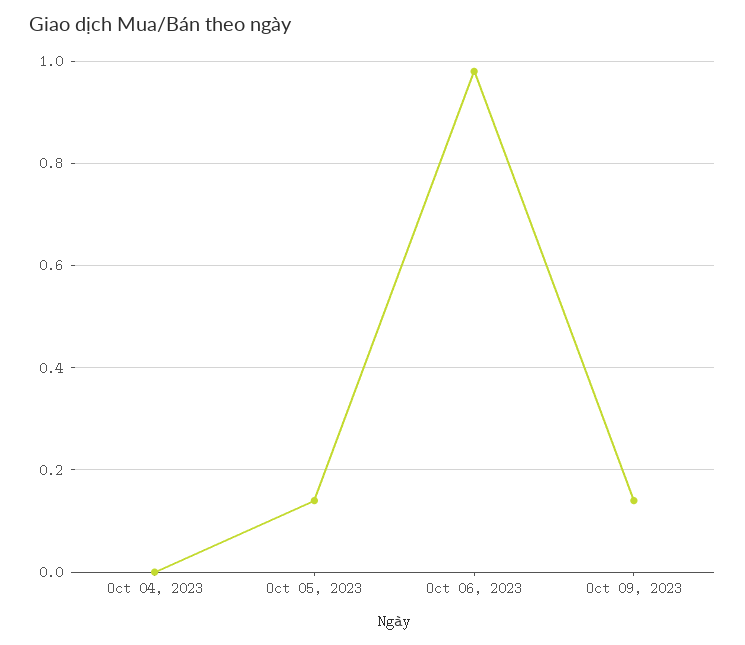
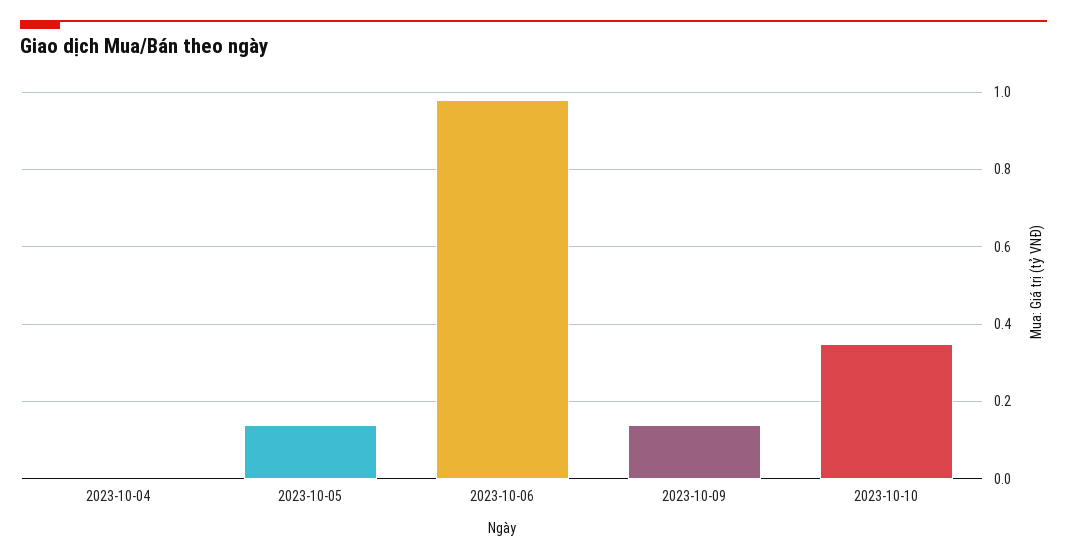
2023-10-10: none -> 0.35

